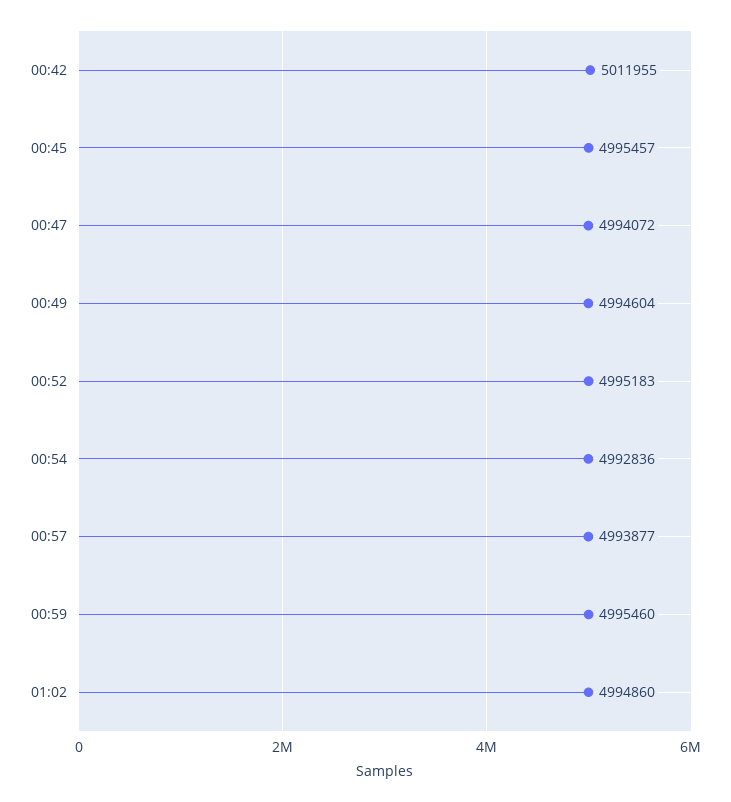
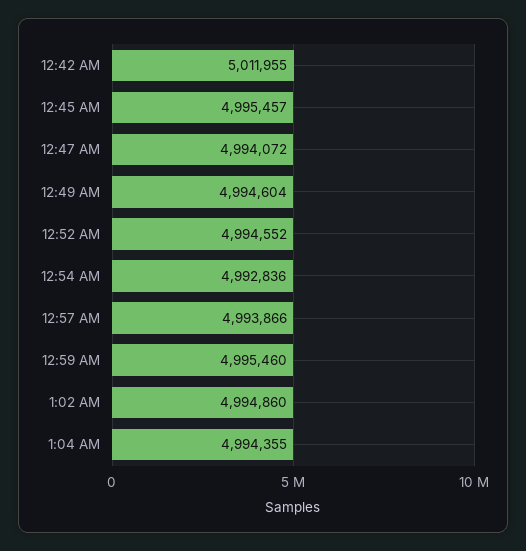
00:52: 4995183 -> 4994552
00:57: 4993877 -> 4993866
1:04 AM: none -> 4994355

